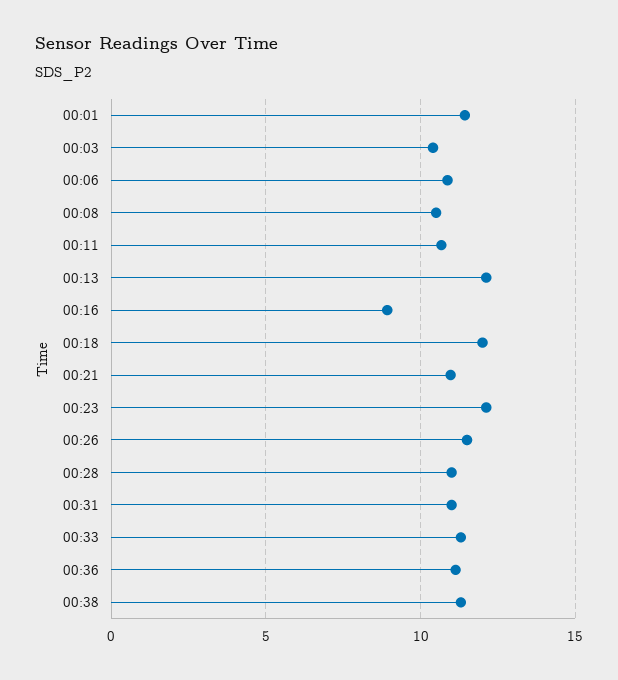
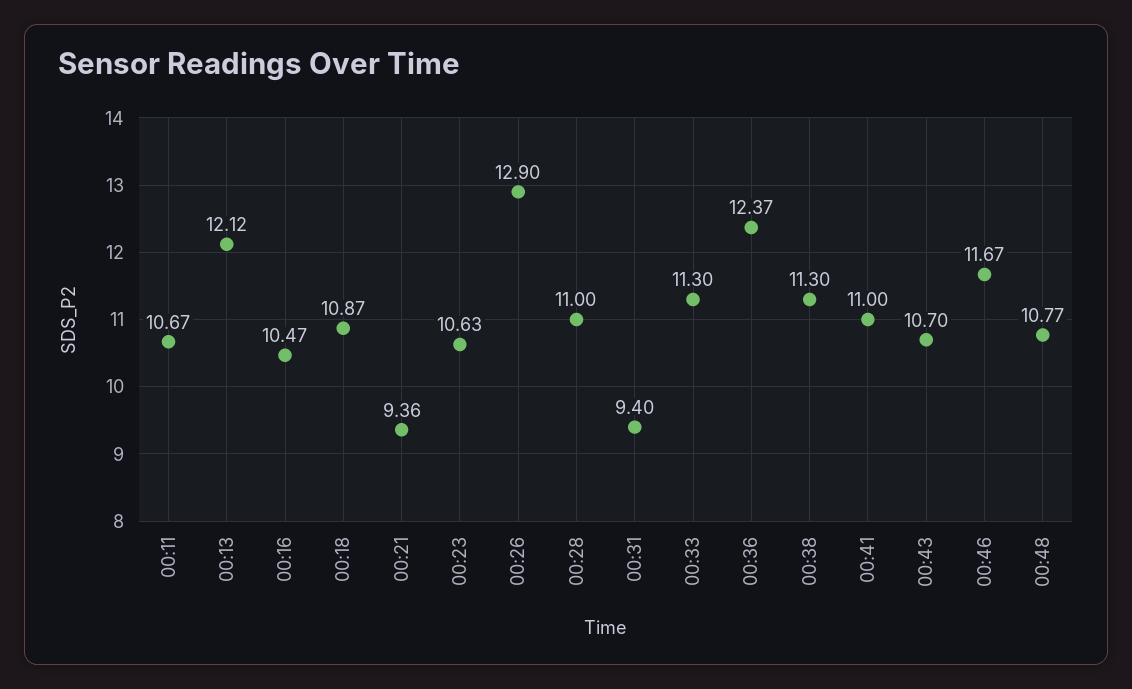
00:01: 11.5 -> none
00:03: 10.5 -> none
00:06: 11 -> none
00:08: 10.5 -> none
00:16: 9 -> 10.47
00:18: 12 -> 10.87
00:21: 11 -> 9.36
00:23: 12 -> 10.63
00:26: 11.5 -> 12.9
00:31: 11 -> 9.4
00:36: 11 -> 12.37
00:41: none -> 11
00:43: none -> 10.7
00:46: none -> 11.67
00:48: none -> 10.77

